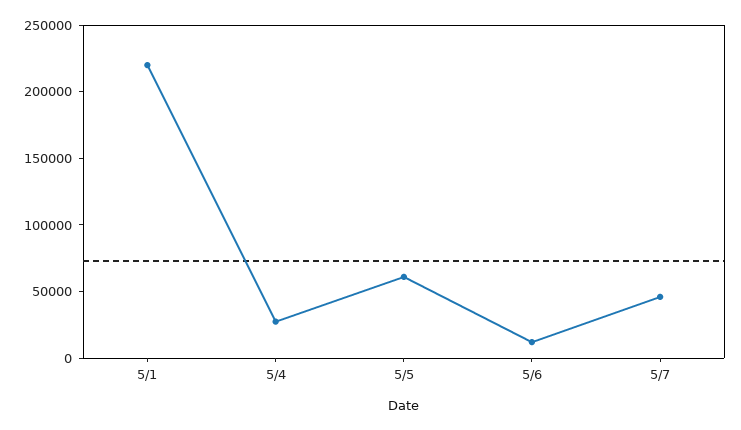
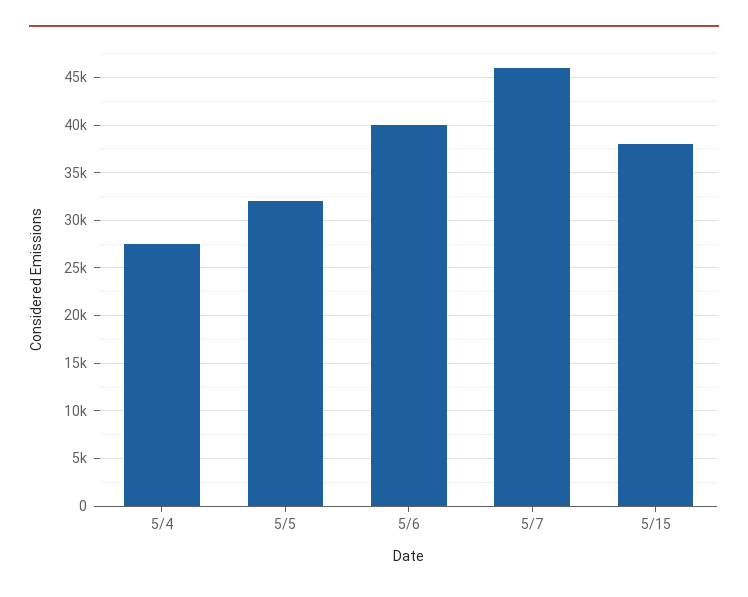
5/1: 220000 -> none
5/5: 60000 -> 32000
5/6: 10000 -> 40000
5/15: none -> 38000

